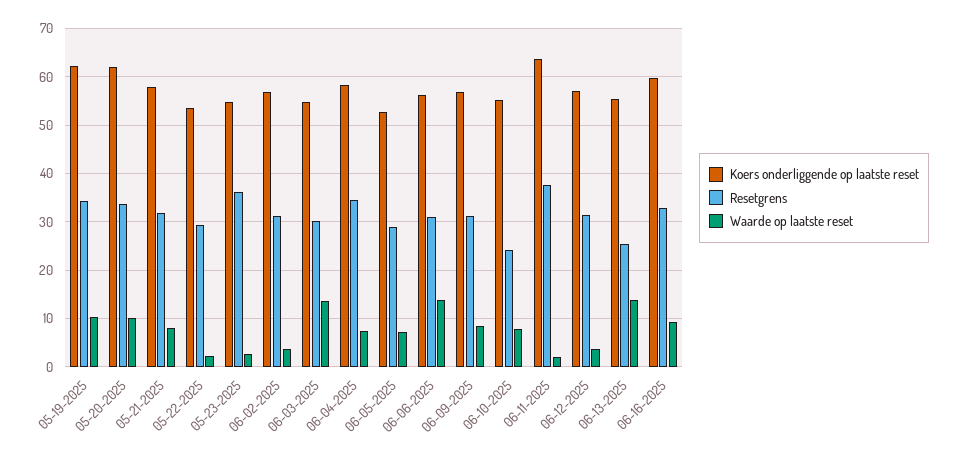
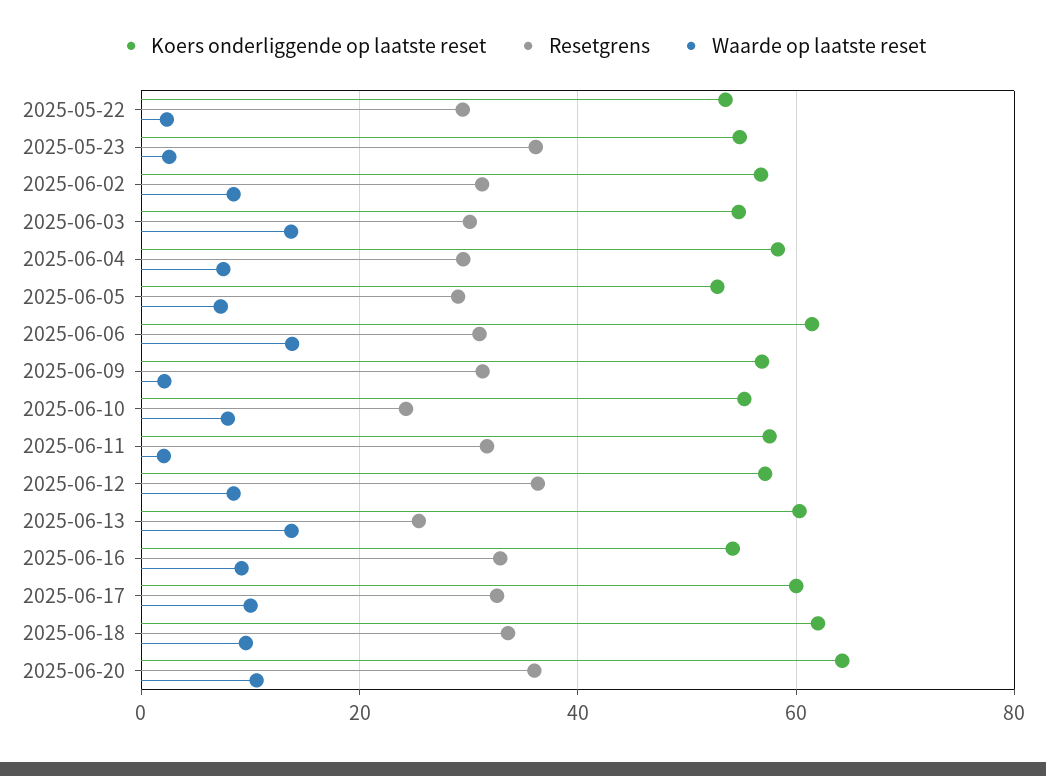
Koers onderliggende op laatste reset, 05-19-2025: 62 -> none
Resetgrens, 05-19-2025: 34 -> none
Waarde op laatste reset, 05-19-2025: 10 -> none
Koers onderliggende op laatste reset, 05-20-2025: 62 -> none
Resetgrens, 05-20-2025: 34 -> none
Waarde op laatste reset, 05-20-2025: 10 -> none
Koers onderliggende op laatste reset, 05-21-2025: 58 -> none
Resetgrens, 05-21-2025: 32 -> none
Waarde op laatste reset, 05-21-2025: 8 -> none
Waarde op laatste reset, 06-02-2025: 4 -> 8
Resetgrens, 06-04-2025: 34 -> 30
Koers onderliggende op laatste reset, 06-06-2025: 56 -> 62
Waarde op laatste reset, 06-09-2025: 8 -> 2
Koers onderliggende op laatste reset, 06-11-2025: 64 -> 58
Resetgrens, 06-11-2025: 38 -> 32
Resetgrens, 06-12-2025: 32 -> 36
Waarde op laatste reset, 06-12-2025: 4 -> 8
Koers onderliggende op laatste reset, 06-13-2025: 56 -> 60
Koers onderliggende op laatste reset, 06-16-2025: 60 -> 54
Koers onderliggende op laatste reset, 2025-06-17: none -> 60
Resetgrens, 2025-06-17: none -> 32
Waarde op laatste reset, 2025-06-17: none -> 10
Koers onderliggende op laatste reset, 2025-06-18: none -> 62
Resetgrens, 2025-06-18: none -> 34
Waarde op laatste reset, 2025-06-18: none -> 10
Koers onderliggende op laatste reset, 2025-06-20: none -> 64
Resetgrens, 2025-06-20: none -> 36
Waarde op laatste reset, 2025-06-20: none -> 10

